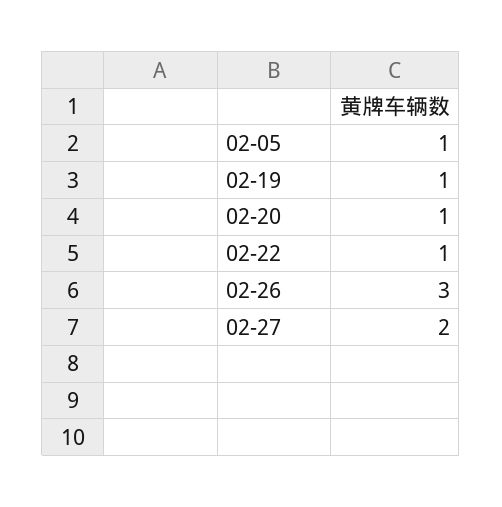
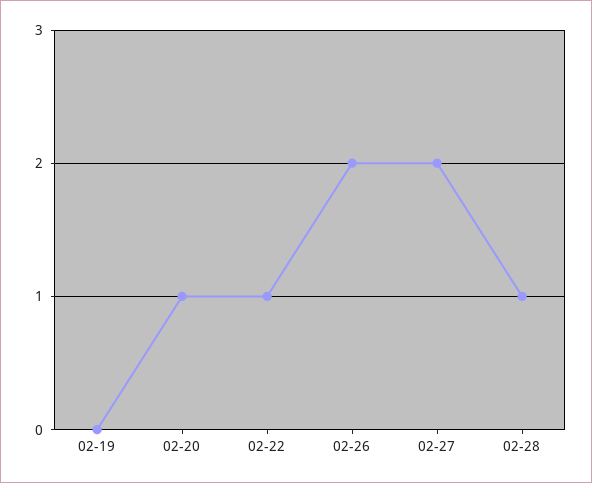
02-05: 1 -> none
02-19: 1 -> 0
02-26: 3 -> 2
02-28: none -> 1

